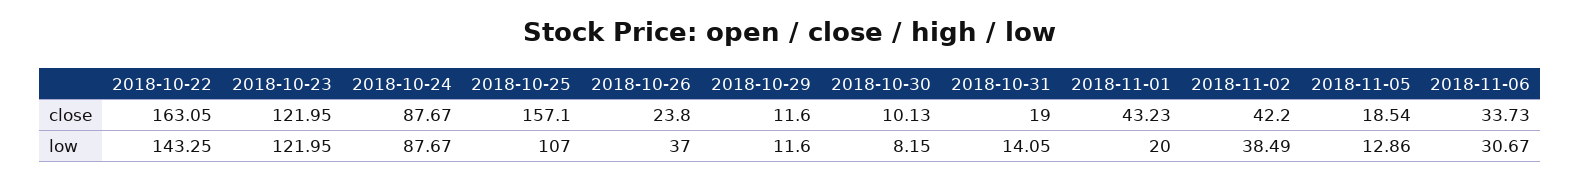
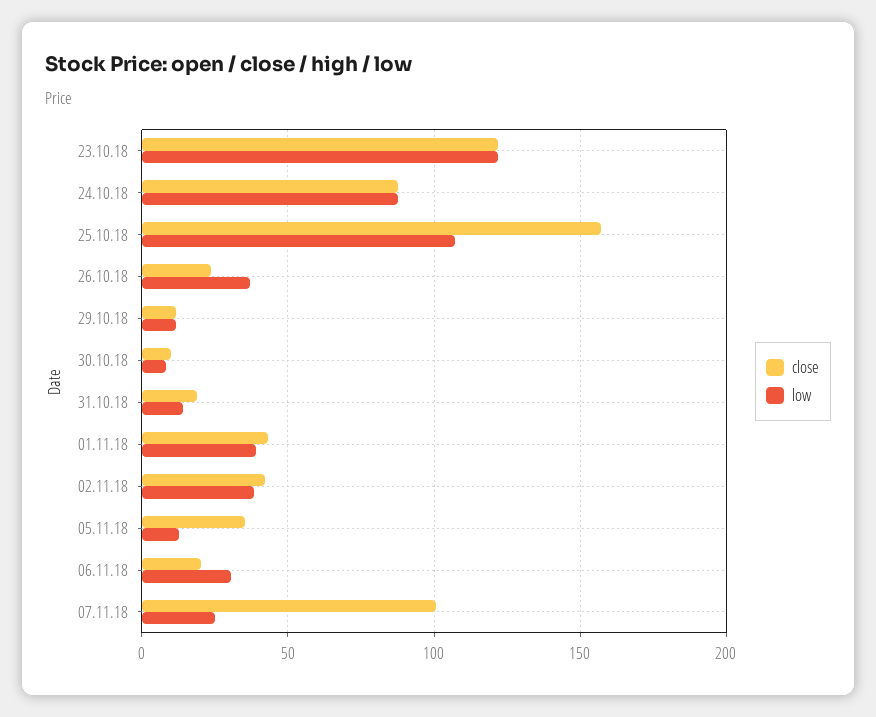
close, 2018-10-22: 163.05 -> none
close, 2018-11-05: 18.54 -> 35
close, 2018-11-06: 33.73 -> 20
low, 2018-10-22: 143.25 -> none
low, 2018-11-01: 20 -> 40
close, 07.11.18: none -> 100
low, 07.11.18: none -> 25

